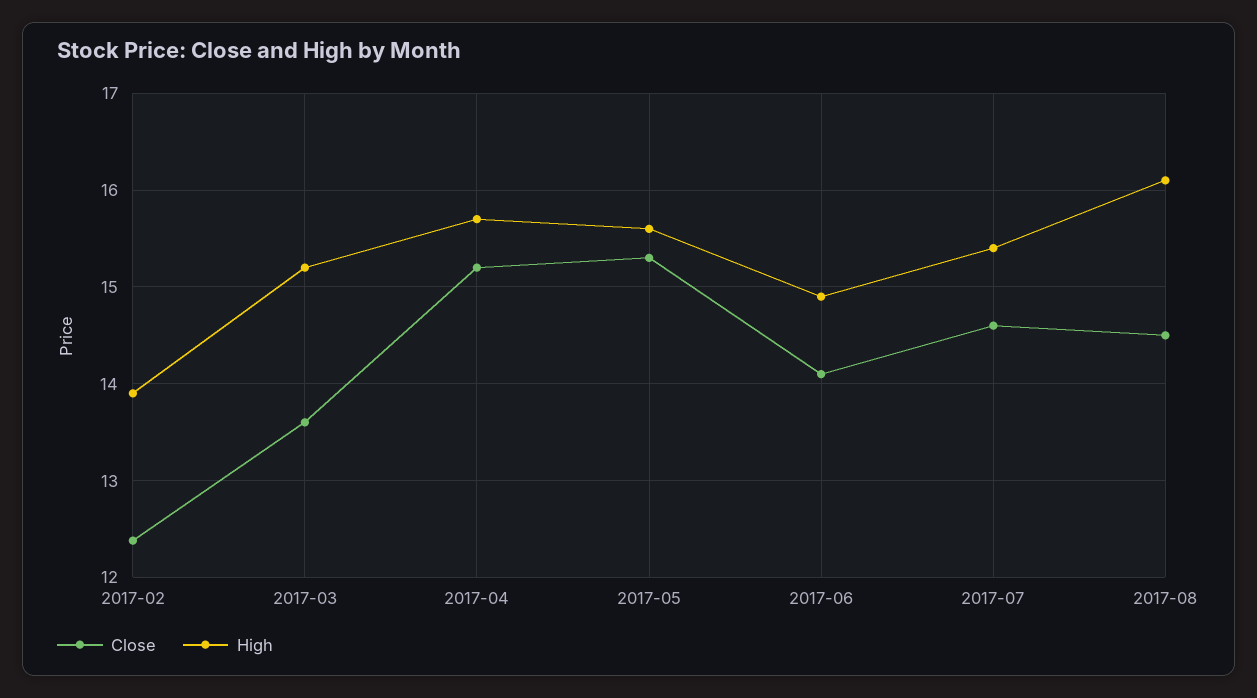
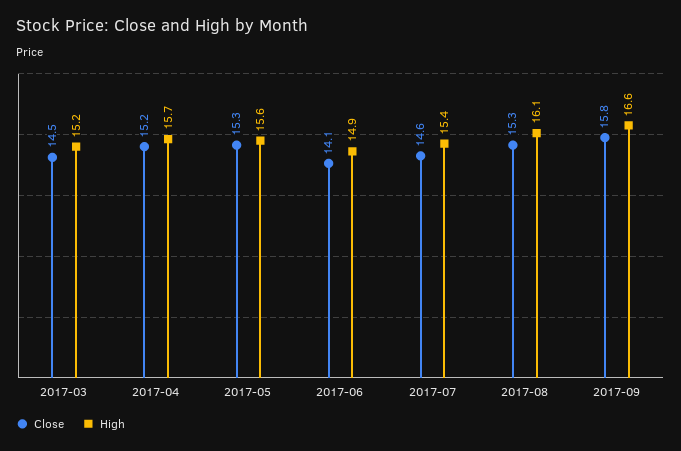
Close, 2017-02: 12.4 -> none
High, 2017-02: 13.9 -> none
Close, 2017-03: 13.6 -> 14.5
Close, 2017-08: 14.5 -> 15.3
Close, 2017-09: none -> 15.8
High, 2017-09: none -> 16.6

